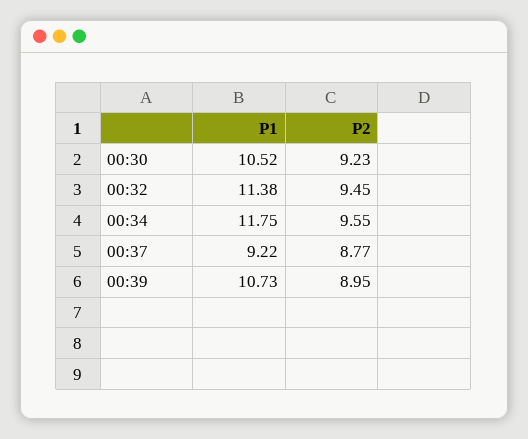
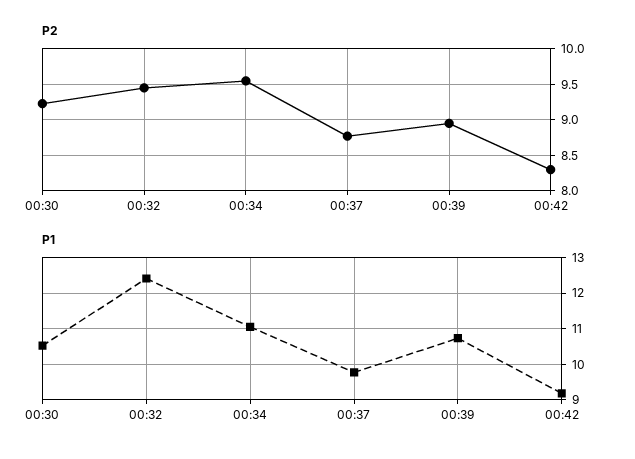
P1, 00:32: 11.38 -> 12.4
P1, 00:34: 11.75 -> 11
P1, 00:37: 9.22 -> 9.8
P2, 00:42: none -> 8.3
P1, 00:42: none -> 9.2

